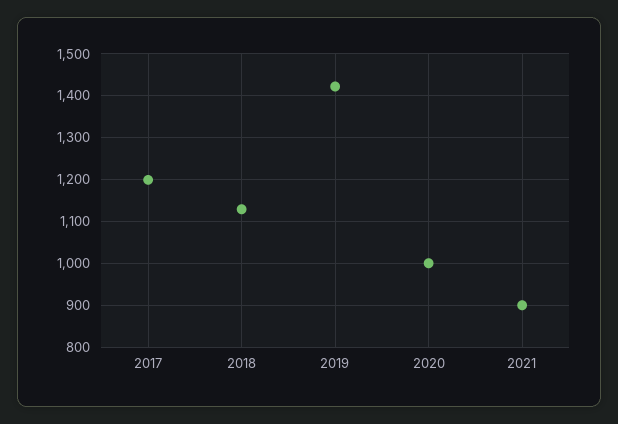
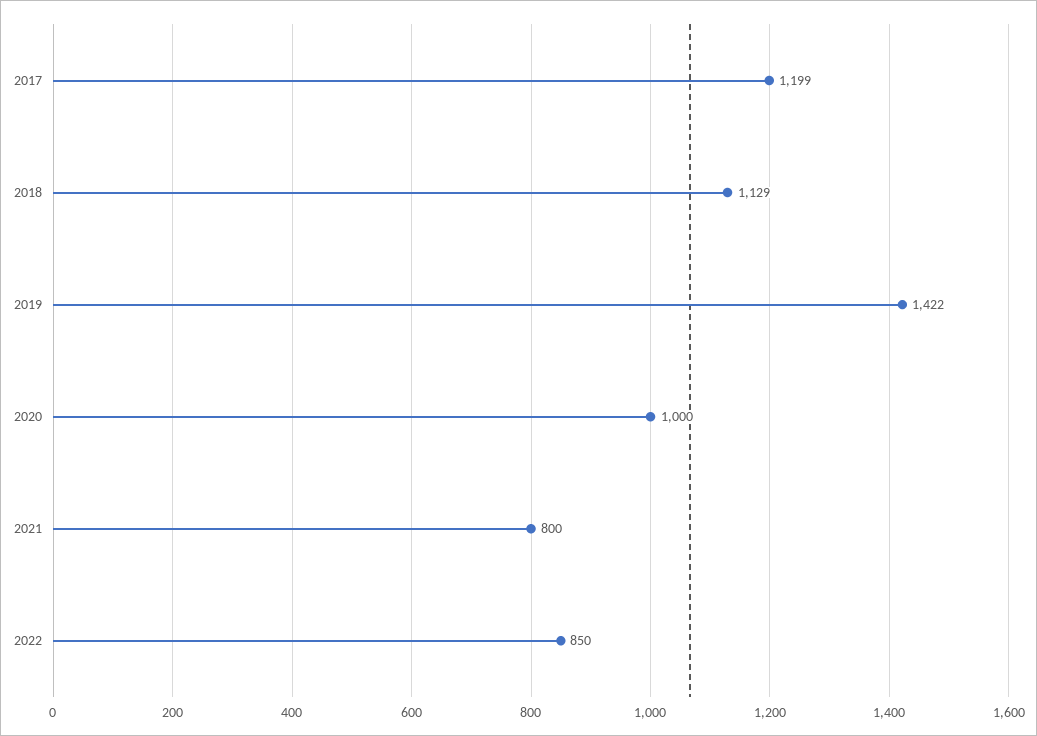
2021: 900 -> 800
2022: none -> 850

